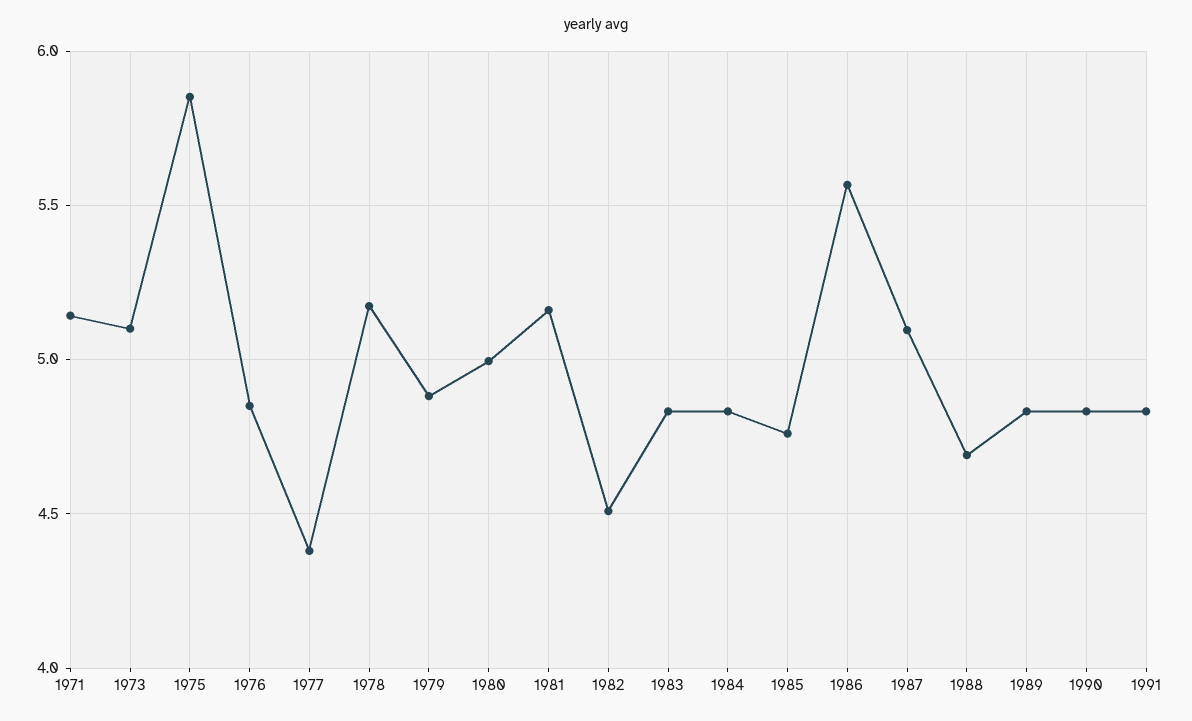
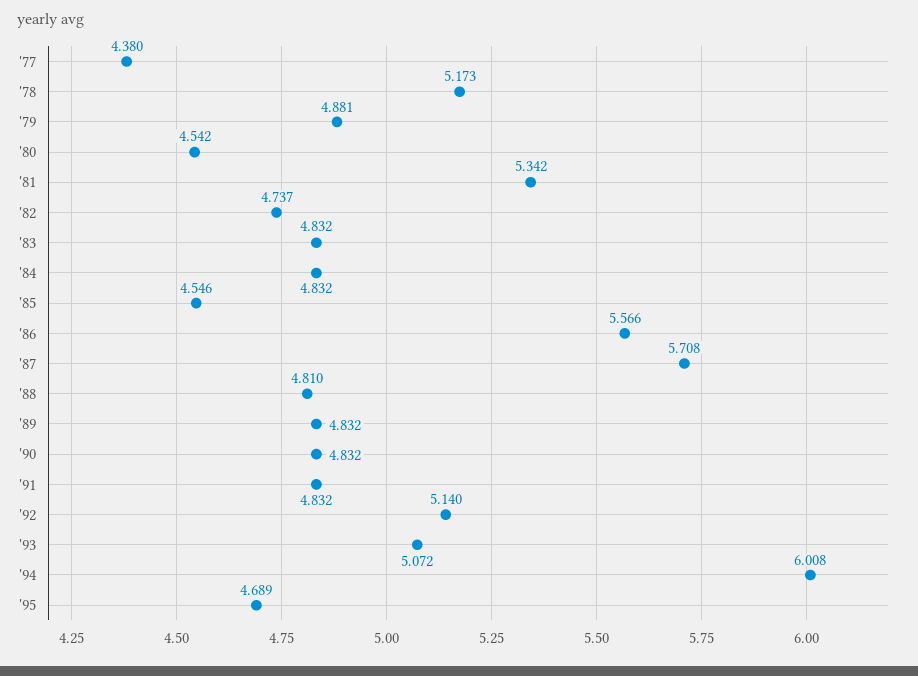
1971: 5.15 -> none
1973: 5.1 -> none
1975: 5.85 -> none
1976: 4.85 -> none
1980: 5 -> 4.542
1981: 5.15 -> 5.342
1982: 4.5 -> 4.737
1985: 4.75 -> 4.546
1987: 5.1 -> 5.708
1988: 4.7 -> 4.81
'92: none -> 5.14
'93: none -> 5.072
'94: none -> 6.008
'95: none -> 4.689

